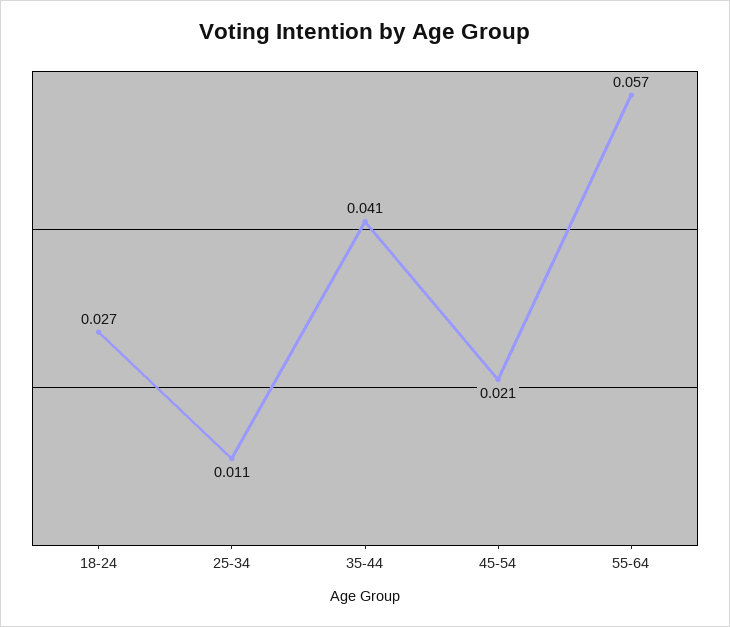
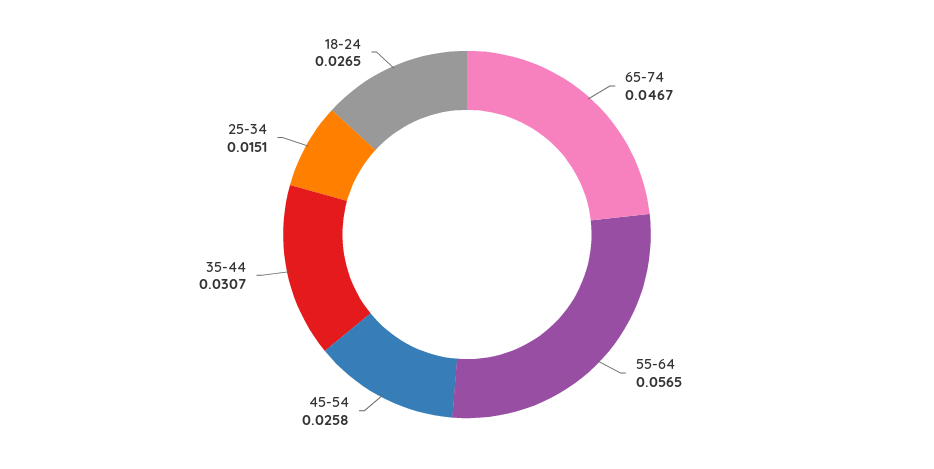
25-34: 0.011 -> 0.0151
35-44: 0.041 -> 0.0307
45-54: 0.021 -> 0.0258
65-74: none -> 0.0467

